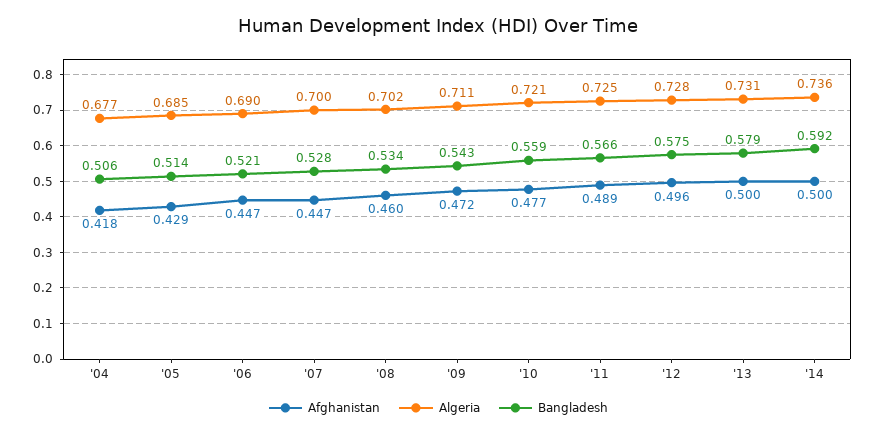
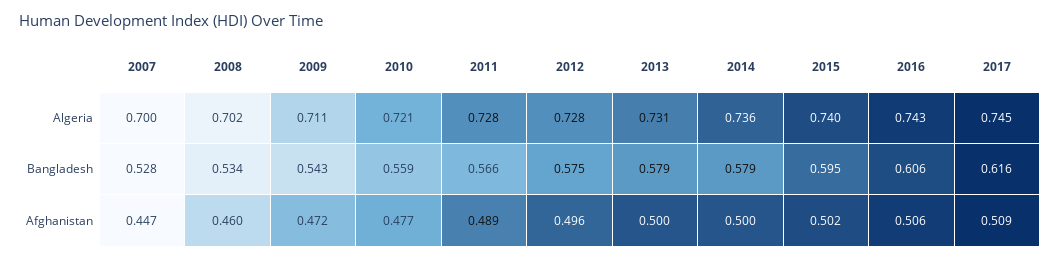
Afghanistan, '04: 0.418 -> none
Algeria, '04: 0.677 -> none
Bangladesh, '04: 0.506 -> none
Afghanistan, '05: 0.429 -> none
Algeria, '05: 0.685 -> none
Bangladesh, '05: 0.514 -> none
Afghanistan, '06: 0.447 -> none
Algeria, '06: 0.69 -> none
Bangladesh, '06: 0.521 -> none
Algeria, '11: 0.725 -> 0.728
Bangladesh, '14: 0.592 -> 0.579
Algeria, 2015: none -> 0.74
Algeria, 2016: none -> 0.743
Algeria, 2017: none -> 0.745
Bangladesh, 2015: none -> 0.595
Bangladesh, 2016: none -> 0.606
Bangladesh, 2017: none -> 0.616
Afghanistan, 2015: none -> 0.502
Afghanistan, 2016: none -> 0.506
Afghanistan, 2017: none -> 0.509

